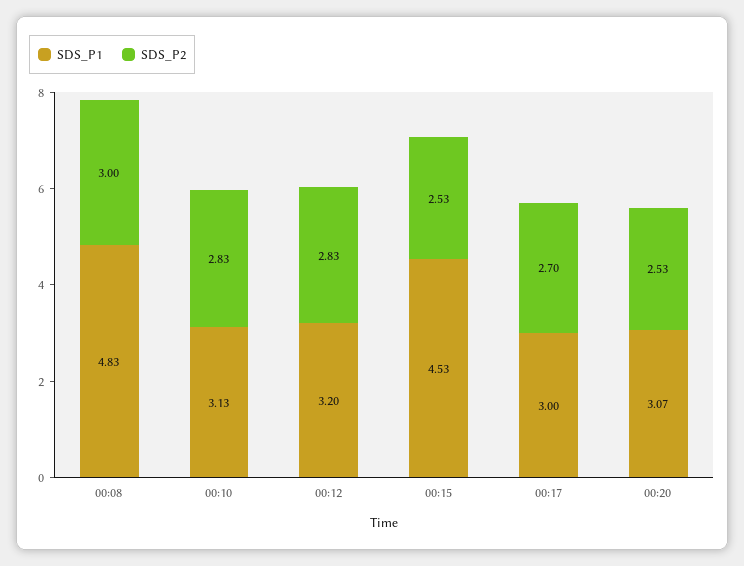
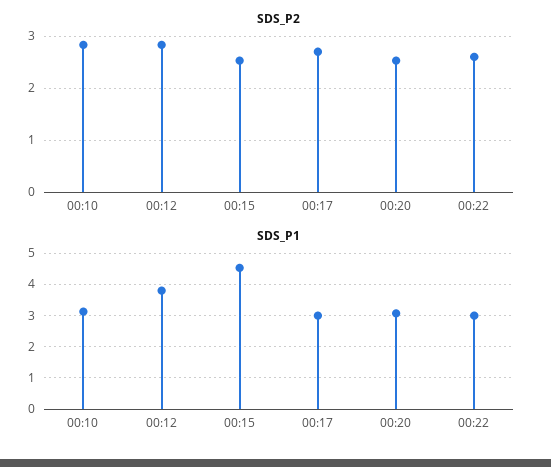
SDS_P1, 00:08: 4.83 -> none
SDS_P2, 00:08: 3 -> none
SDS_P1, 00:12: 3.2 -> 3.8
SDS_P2, 00:22: none -> 2.6
SDS_P1, 00:22: none -> 3

